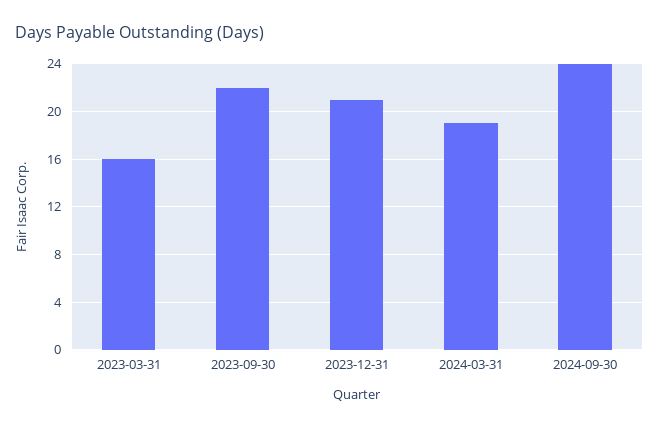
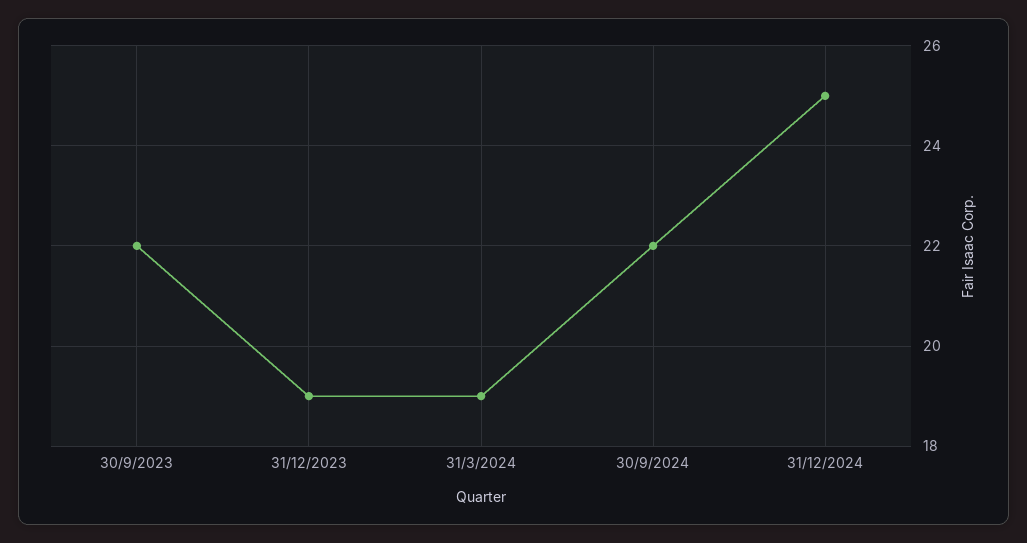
2023-03-31: 16 -> none
2023-12-31: 21 -> 19
2024-09-30: 24 -> 22
31/12/2024: none -> 25

